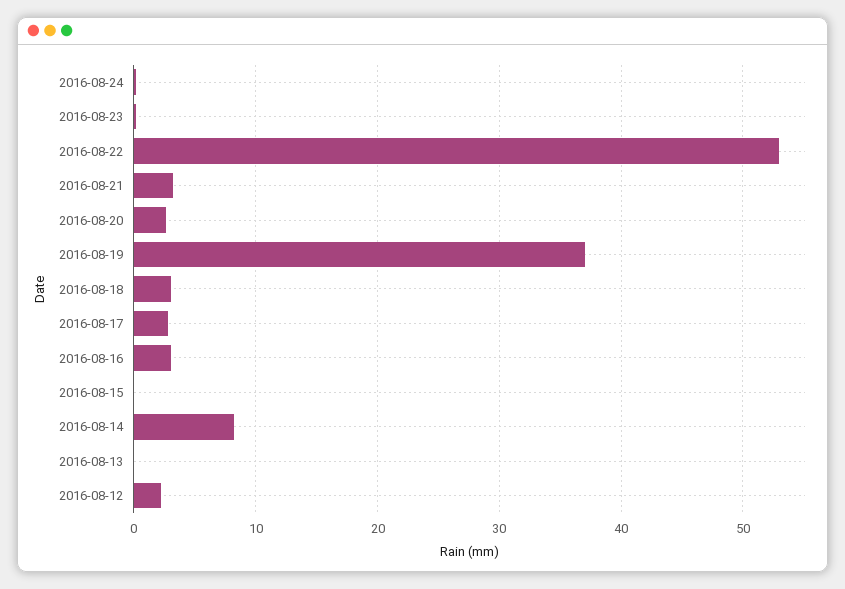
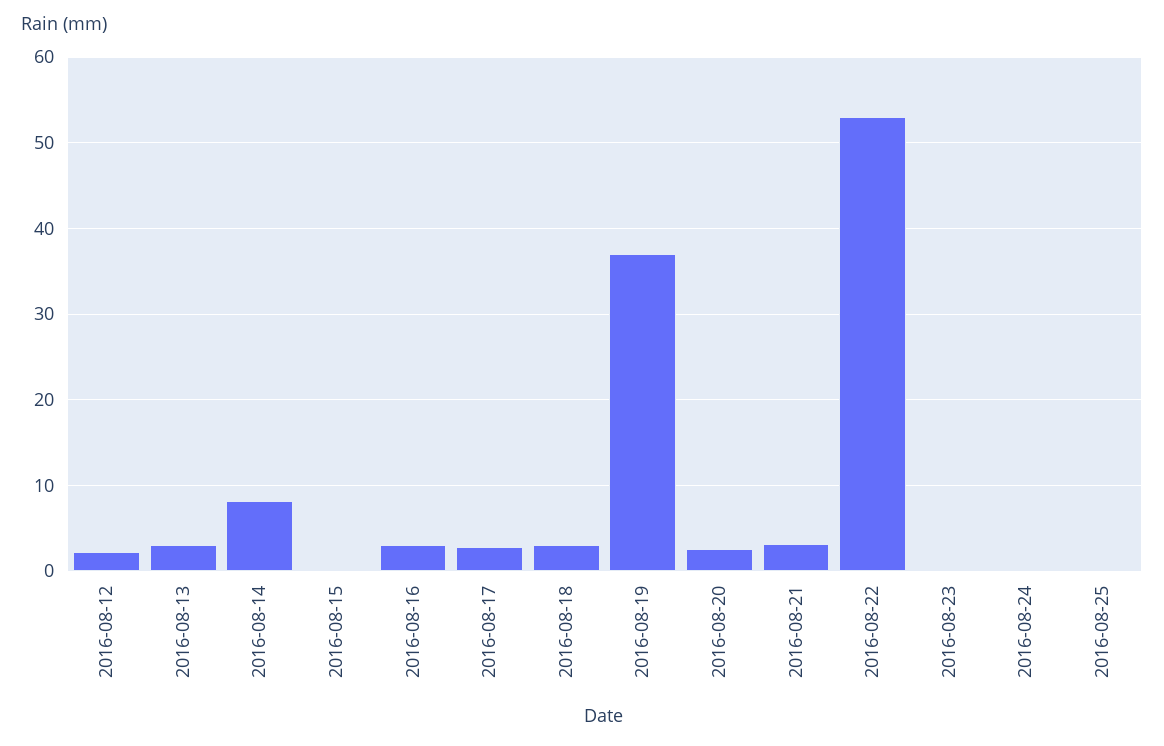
2016-08-13: 0 -> 3
2016-08-25: none -> 0

